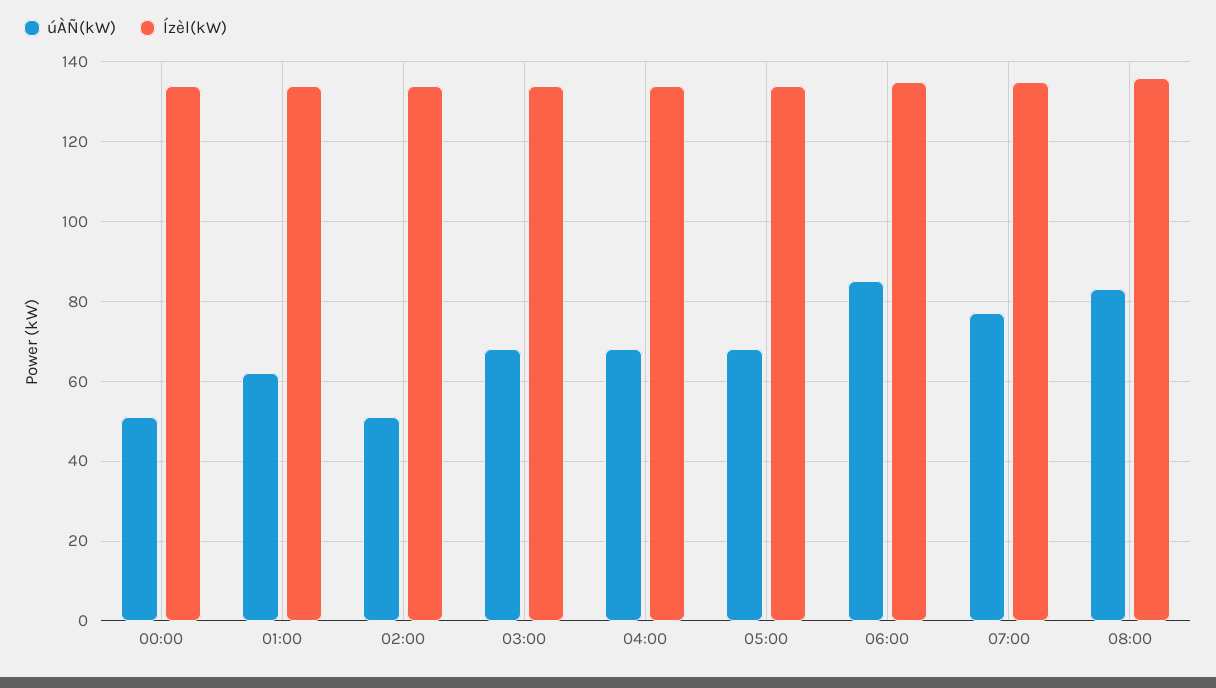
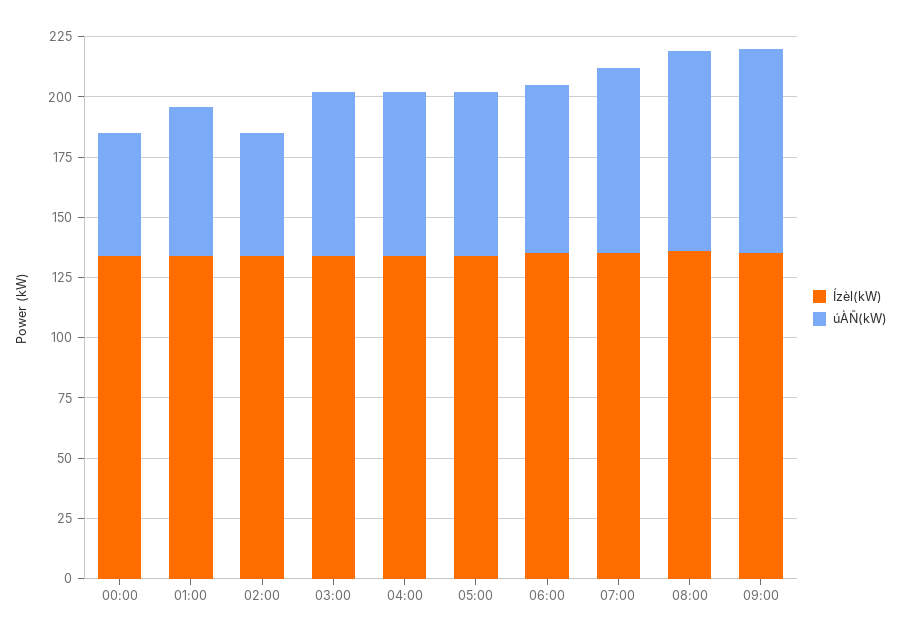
úÀÑ(kW), 06:00: 85 -> 70
Ízèl(kW), 09:00: none -> 135
úÀÑ(kW), 09:00: none -> 85

